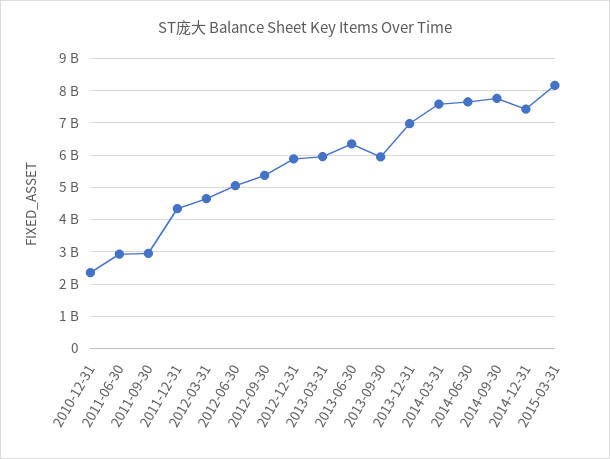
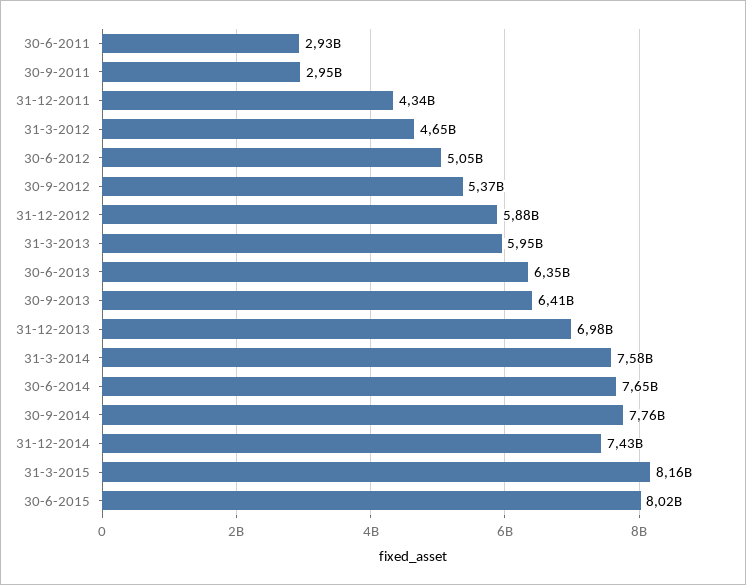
2010-12-31: 2400000000 -> none
2013-09-30: 6000000000 -> 6410000000
30-6-2015: none -> 8020000000

